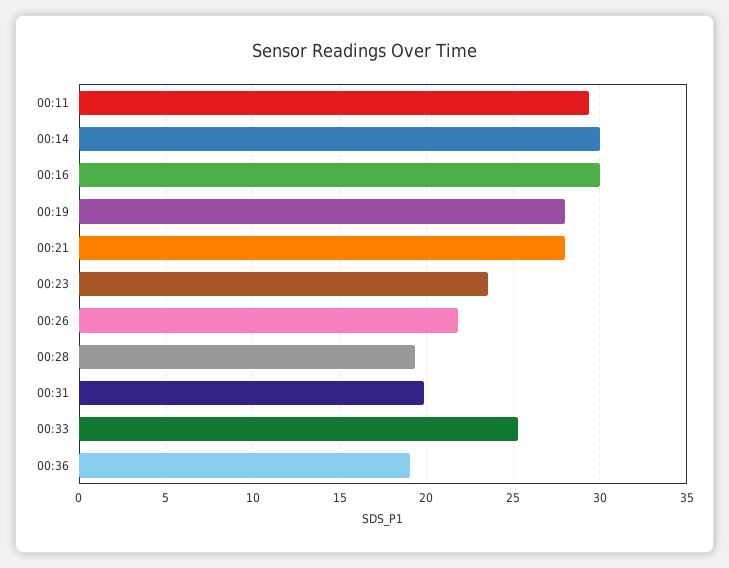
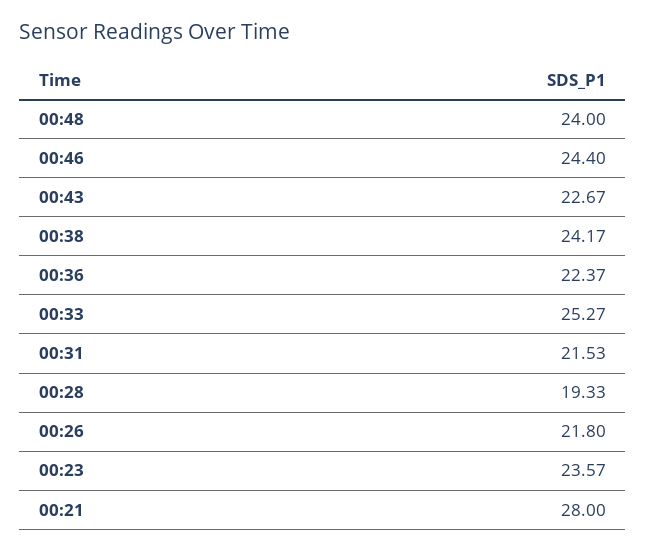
00:11: 29.5 -> none
00:14: 30 -> none
00:16: 30 -> none
00:19: 28 -> none
00:31: 20 -> 21.53
00:36: 19 -> 22.37
00:48: none -> 24
00:46: none -> 24.4
00:43: none -> 22.67
00:38: none -> 24.17

